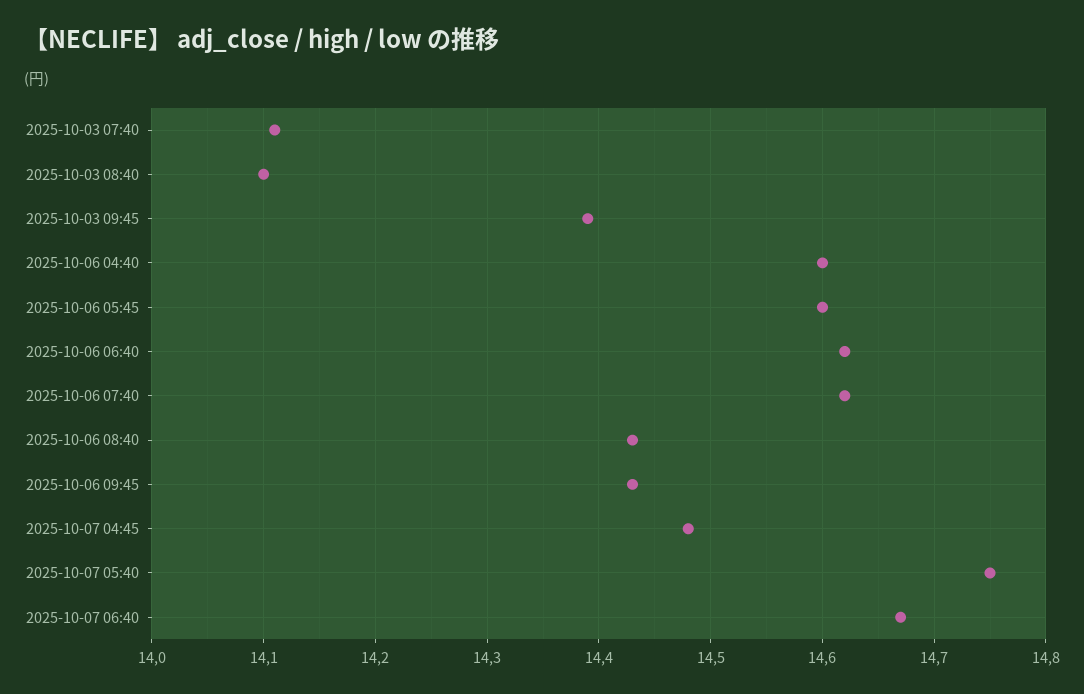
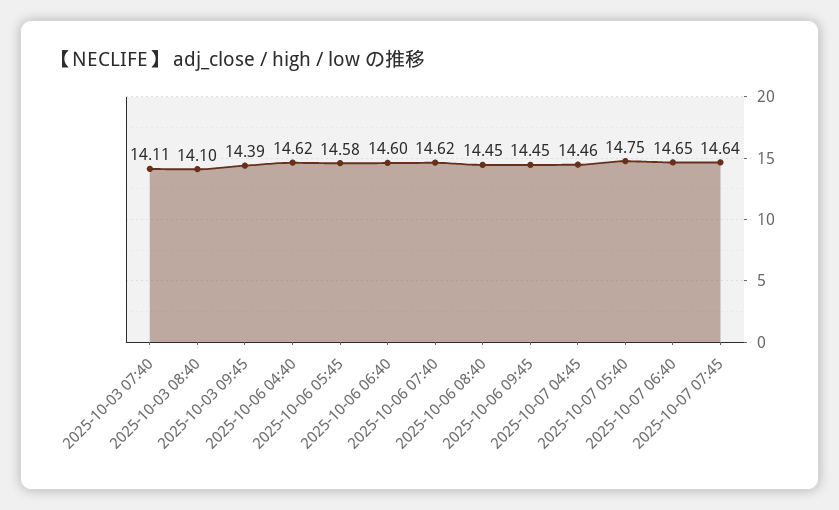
2025-10-06 04:40: 14.6 -> 14.62
2025-10-06 05:45: 14.6 -> 14.58
2025-10-06 06:40: 14.62 -> 14.6
2025-10-06 08:40: 14.43 -> 14.45
2025-10-06 09:45: 14.43 -> 14.45
2025-10-07 04:45: 14.48 -> 14.46
2025-10-07 06:40: 14.67 -> 14.65
2025-10-07 07:45: none -> 14.64

